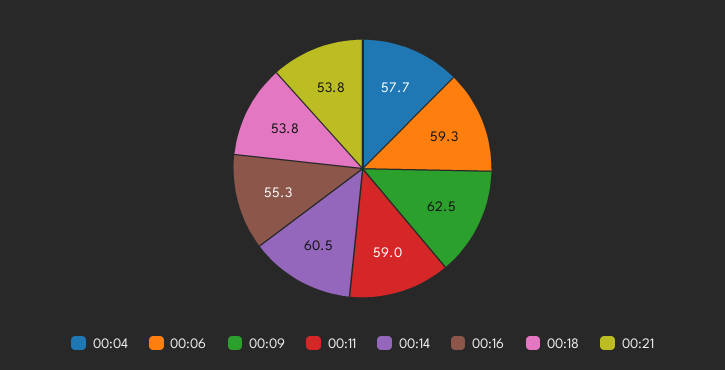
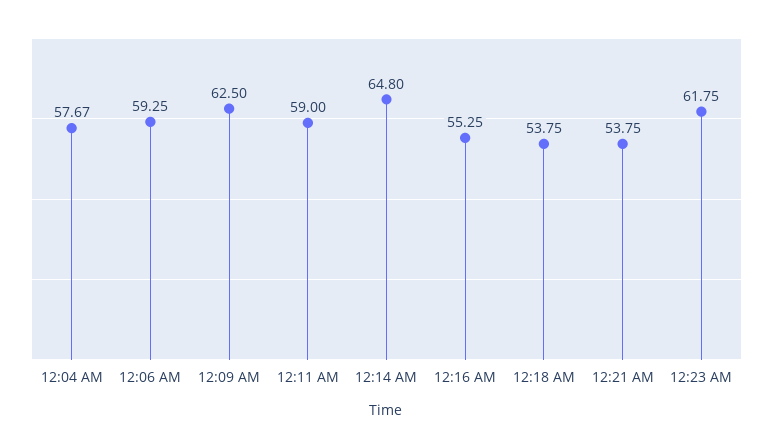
00:14: 60.5 -> 64.8
12:23 AM: none -> 61.75

